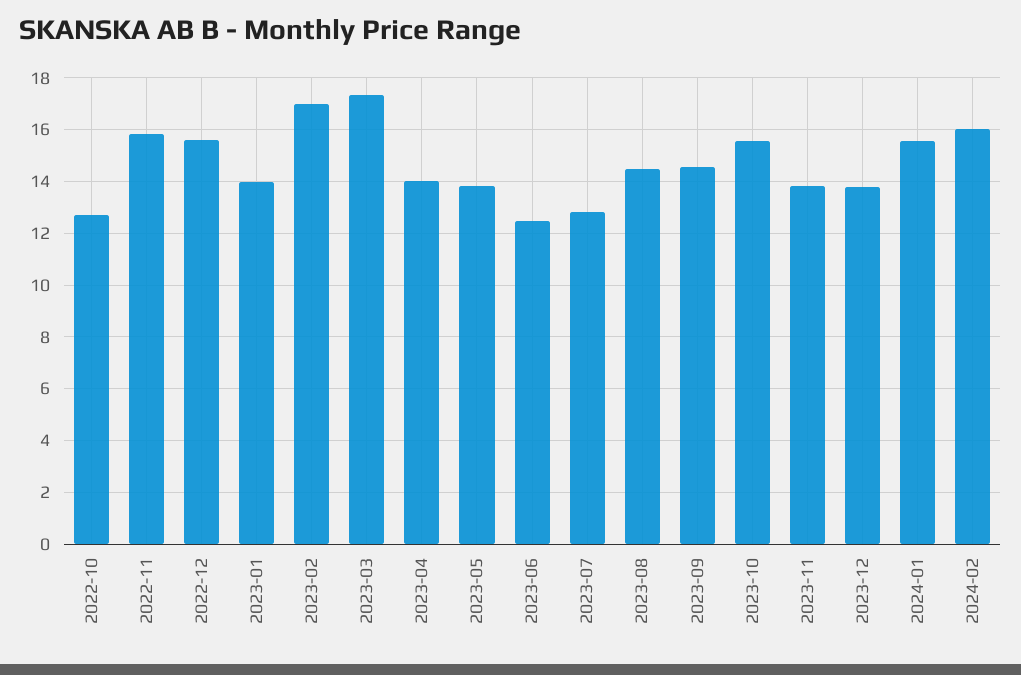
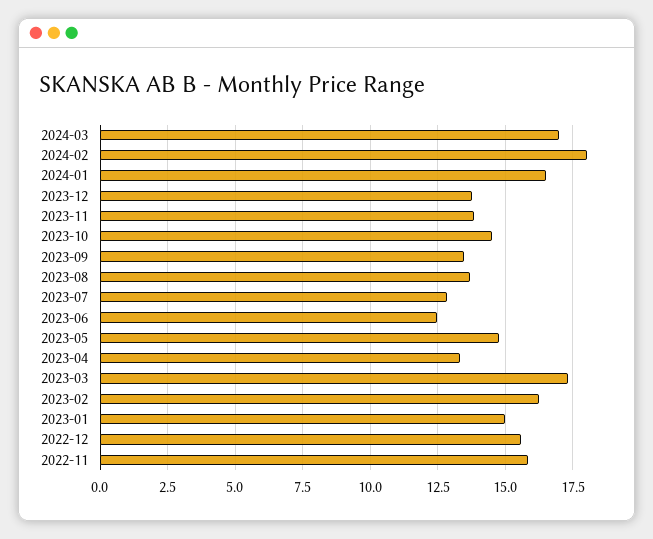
2022-10: 12.75 -> none
2023-01: 14 -> 15
2023-02: 17 -> 16.25
2023-04: 14 -> 13.25
2023-05: 13.75 -> 14.75
2023-08: 14.5 -> 13.75
2023-09: 14.5 -> 13.5
2023-10: 15.5 -> 14.5
2024-01: 15.5 -> 16.5
2024-02: 16 -> 18
2024-03: none -> 17

